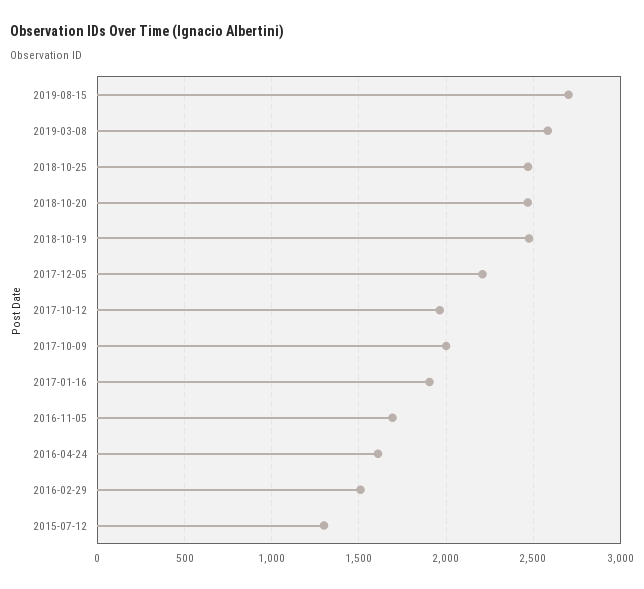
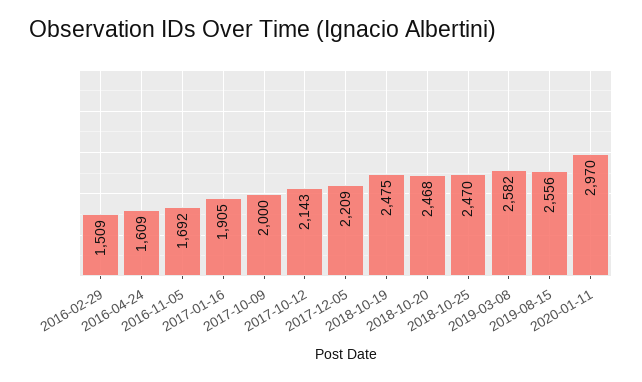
2019-08-15: 2700 -> 2556
2017-10-12: 1950 -> 2143
2015-07-12: 1300 -> none
2020-01-11: none -> 2970

